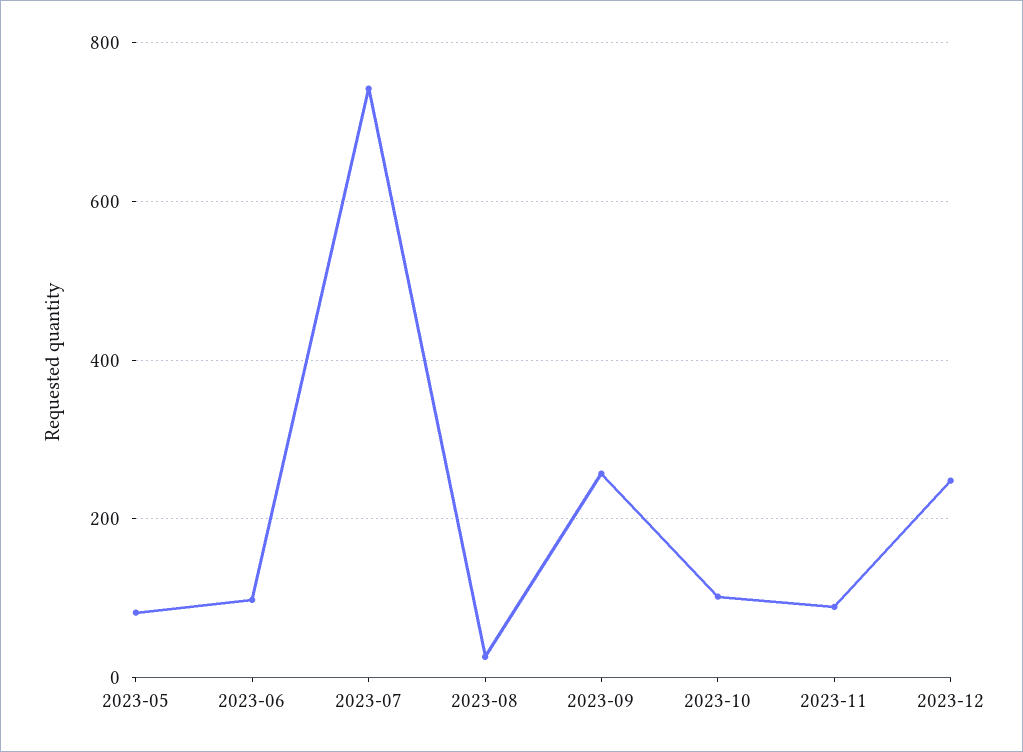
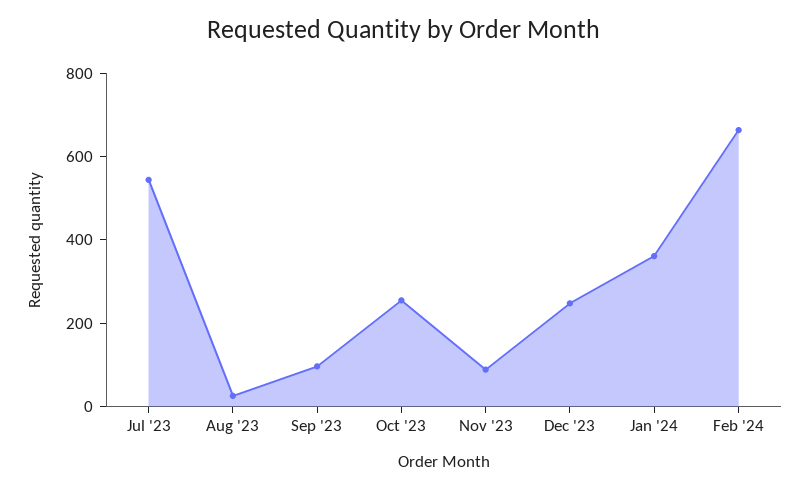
2023-05: 80 -> none
2023-06: 100 -> none
2023-07: 740 -> 550
2023-09: 260 -> 100
2023-10: 100 -> 250
Jan '24: none -> 350
Feb '24: none -> 650

